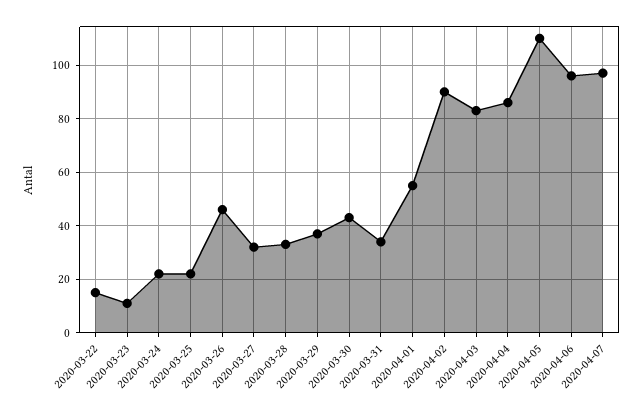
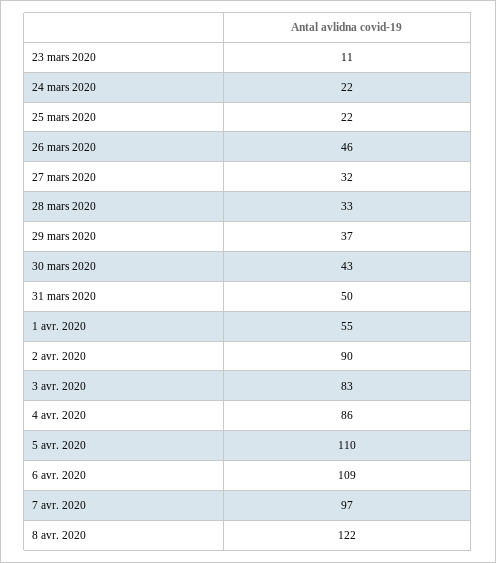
2020-03-22: 15 -> none
2020-03-31: 35 -> 50
2020-04-06: 95 -> 109
8 avr. 2020: none -> 122

